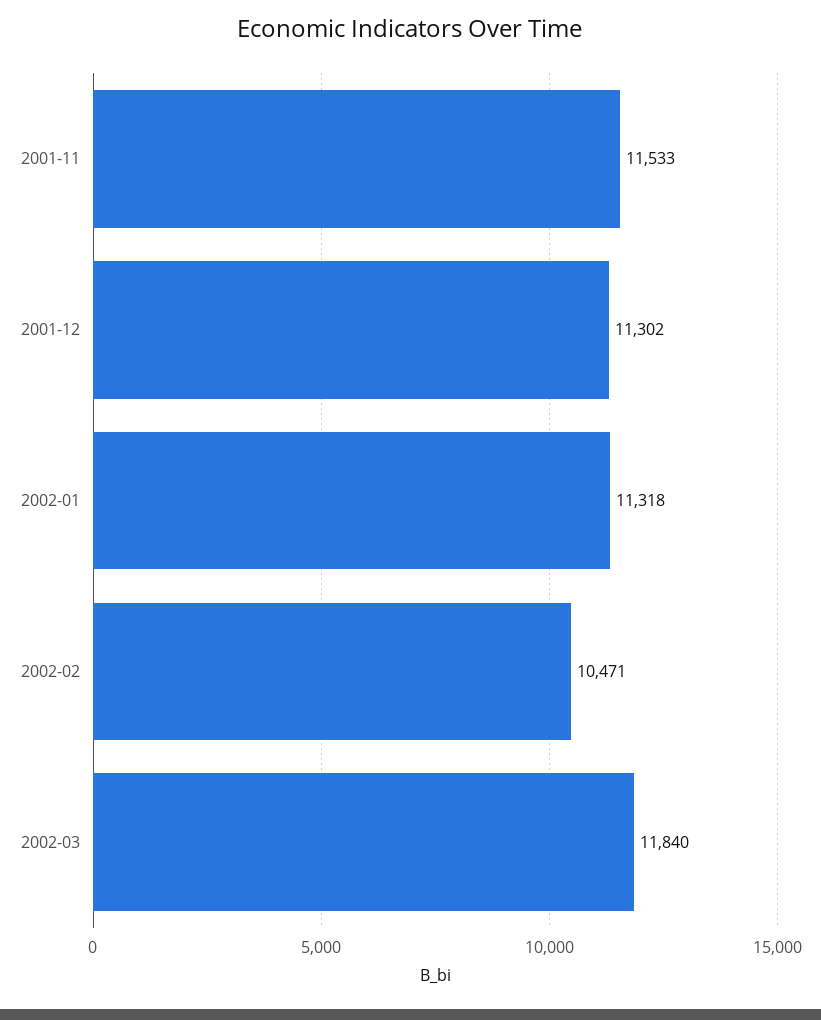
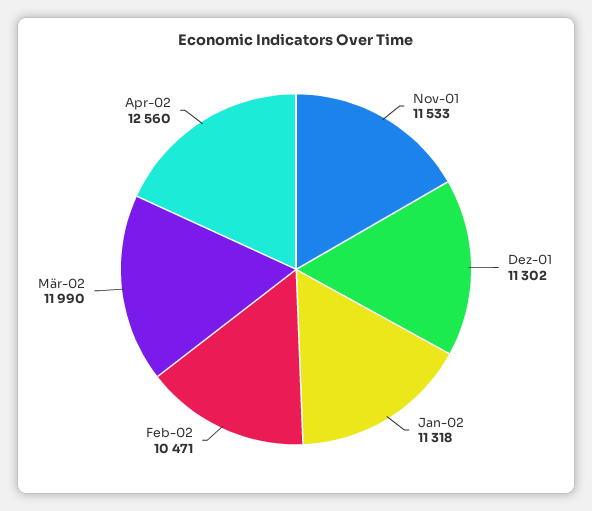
2002-03: 11840 -> 11990
Apr-02: none -> 12560

